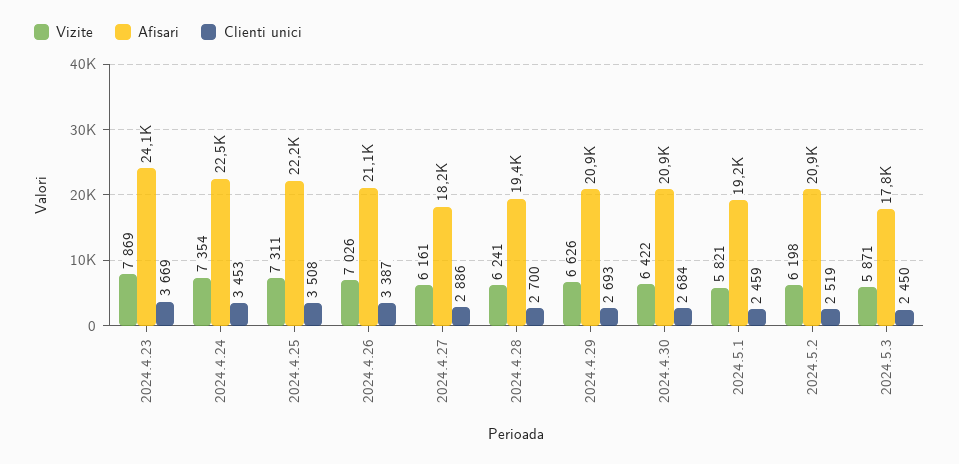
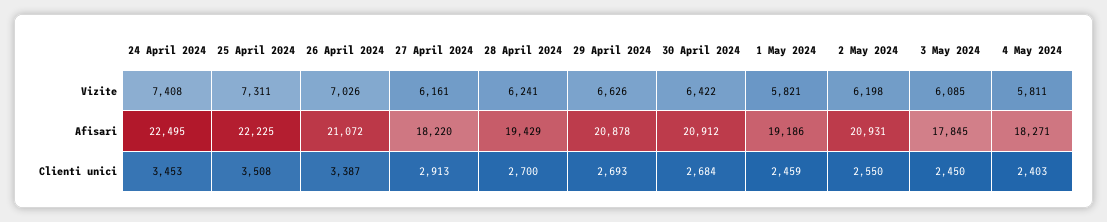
Vizite, 2024.4.23: 7869 -> none
Afisari, 2024.4.23: 24100 -> none
Clienti unici, 2024.4.23: 3669 -> none
Vizite, 2024.4.24: 7354 -> 7408
Clienti unici, 2024.4.27: 2886 -> 2913
Clienti unici, 2024.5.2: 2519 -> 2550
Vizite, 2024.5.3: 5871 -> 6085
Vizite, 4 May 2024: none -> 5811
Afisari, 4 May 2024: none -> 18271
Clienti unici, 4 May 2024: none -> 2403

